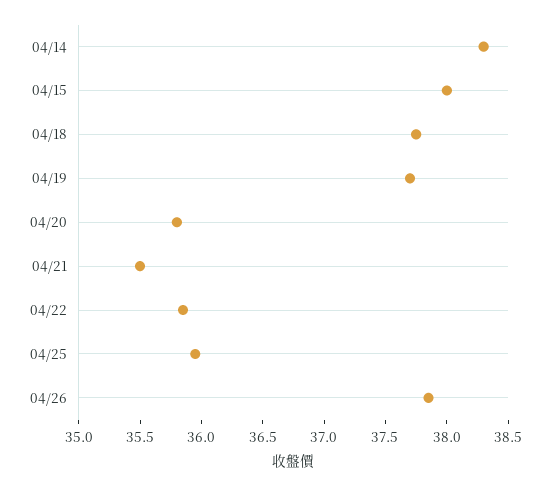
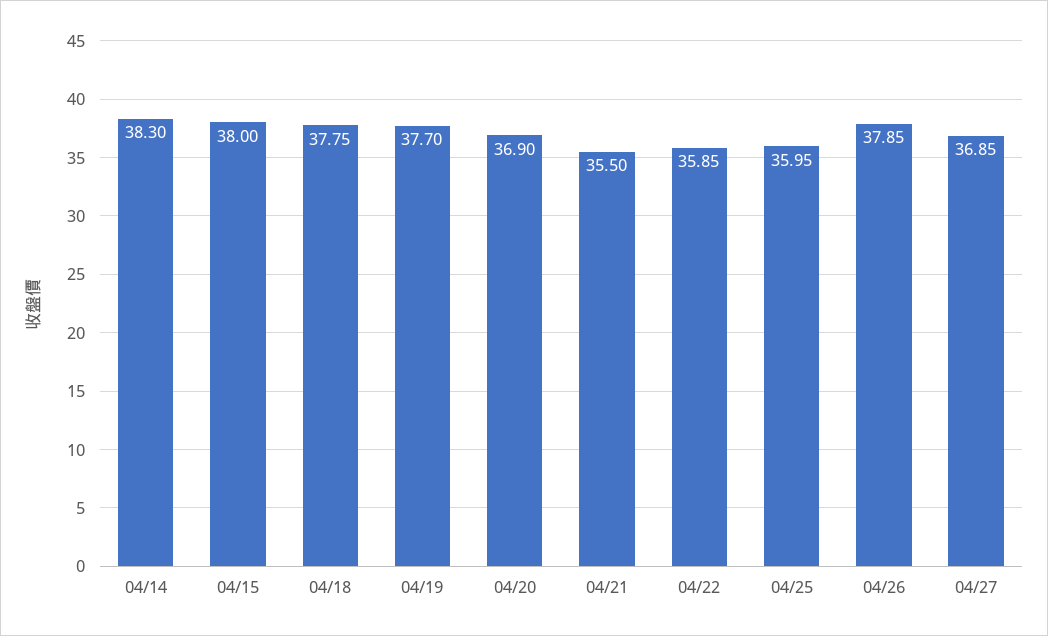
04/20: 35.8 -> 36.9
04/27: none -> 36.85

